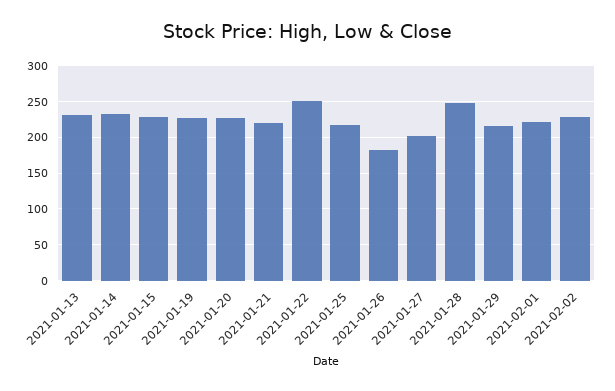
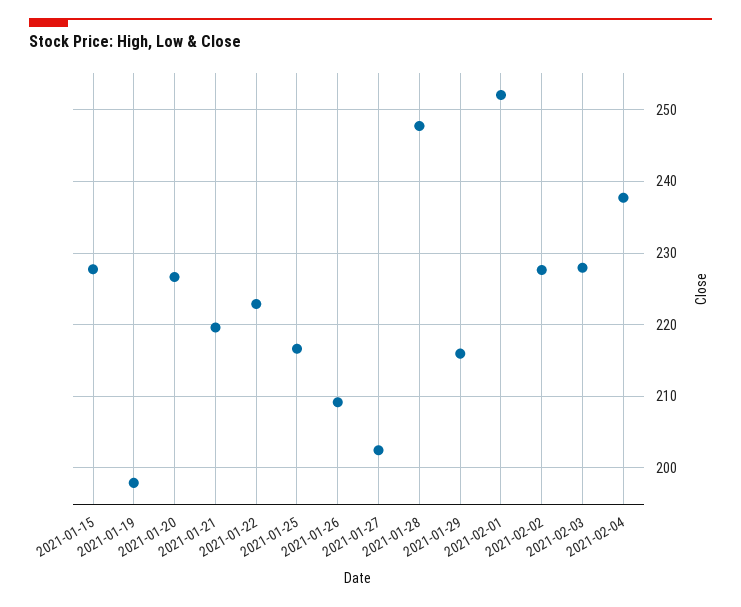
2021-01-13: 230 -> none
2021-01-14: 230 -> none
2021-01-19: 230 -> 198
2021-01-22: 250 -> 223
2021-01-26: 180 -> 209
2021-02-01: 220 -> 252
2021-02-03: none -> 228
2021-02-04: none -> 238

